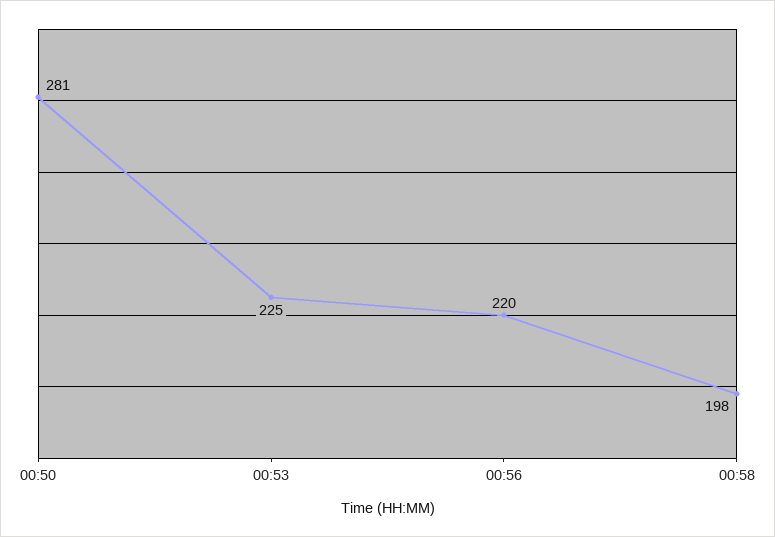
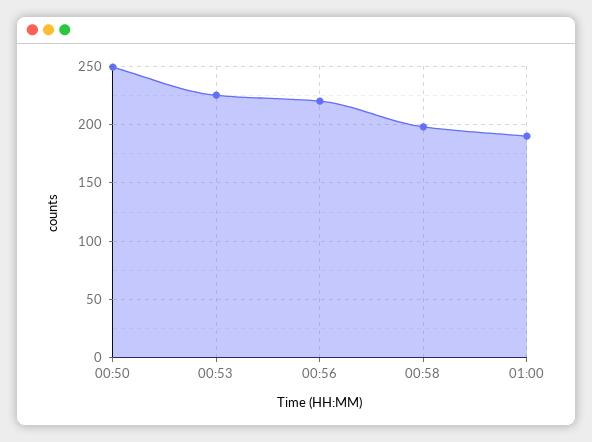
00:50: 281 -> 250
01:00: none -> 190

